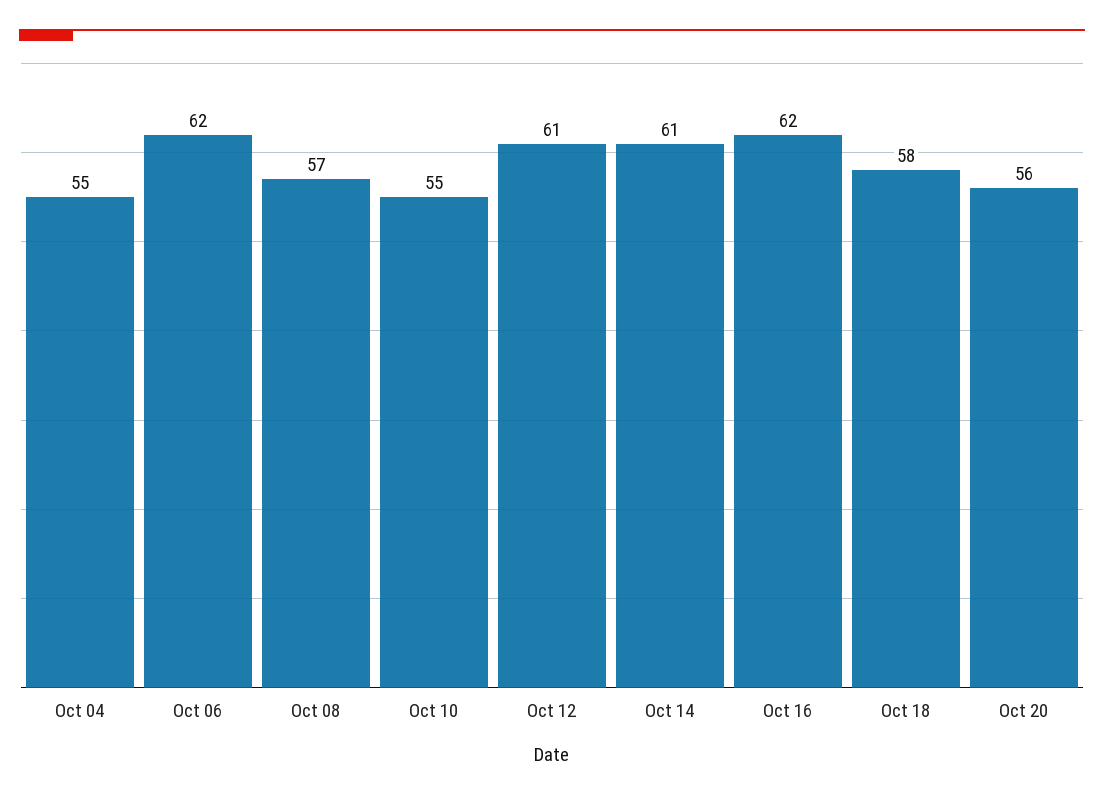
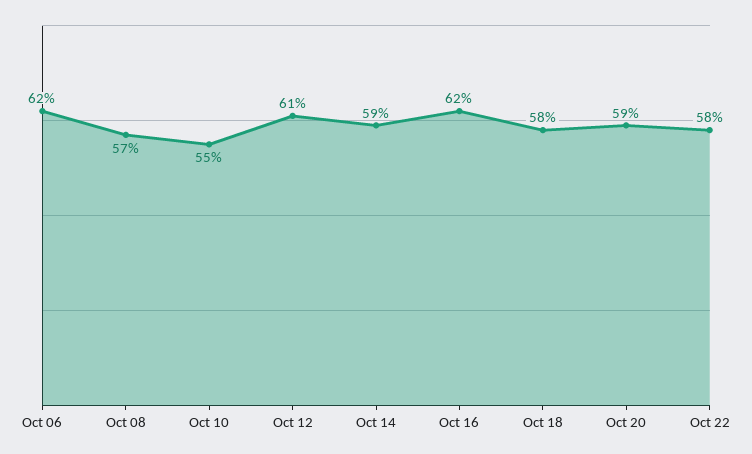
Oct 04: 55 -> none
Oct 14: 61 -> 59
Oct 20: 56 -> 59
Oct 22: none -> 58

